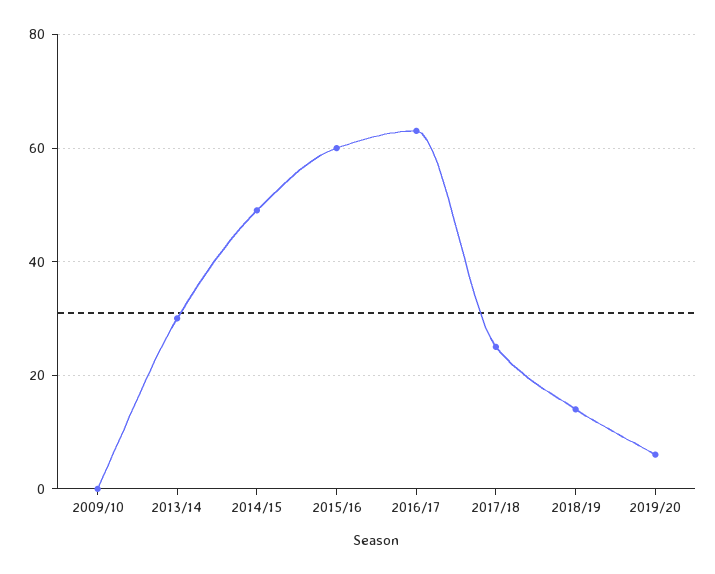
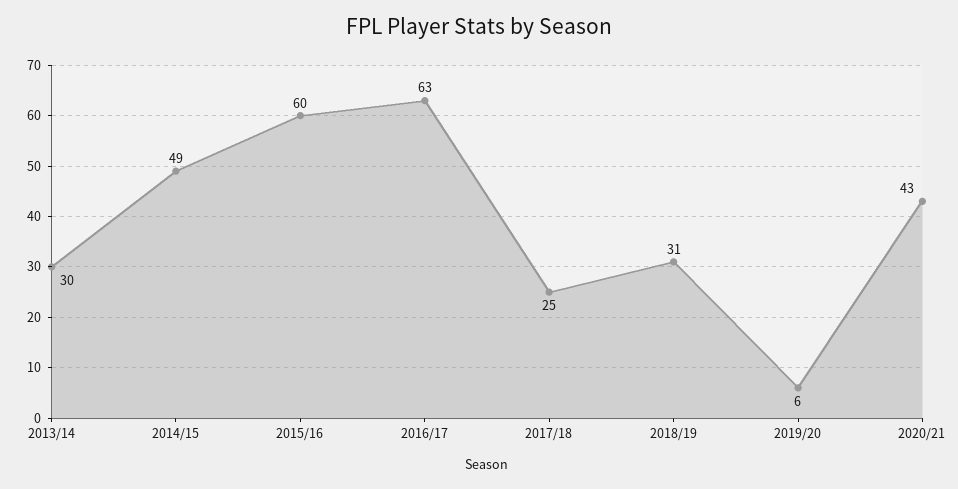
2009/10: 0 -> none
2018/19: 15 -> 31
2020/21: none -> 43

